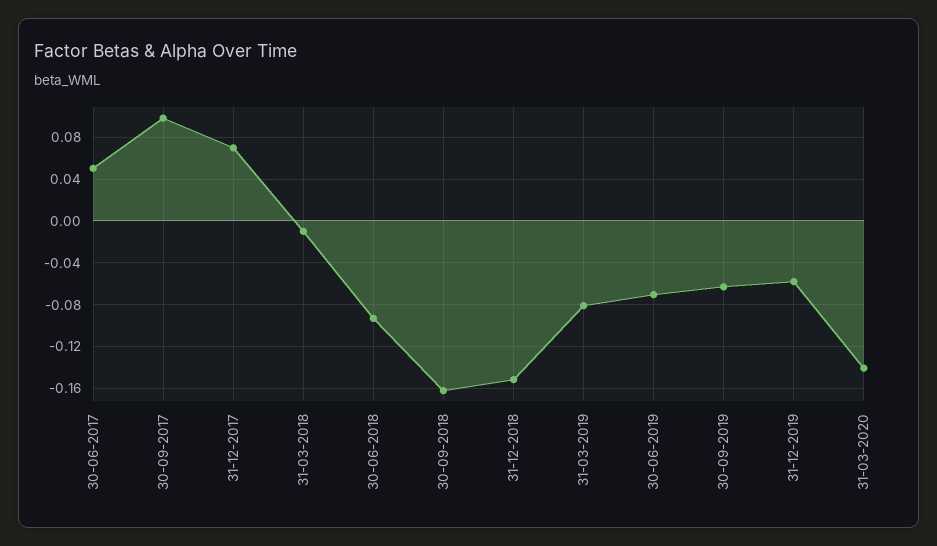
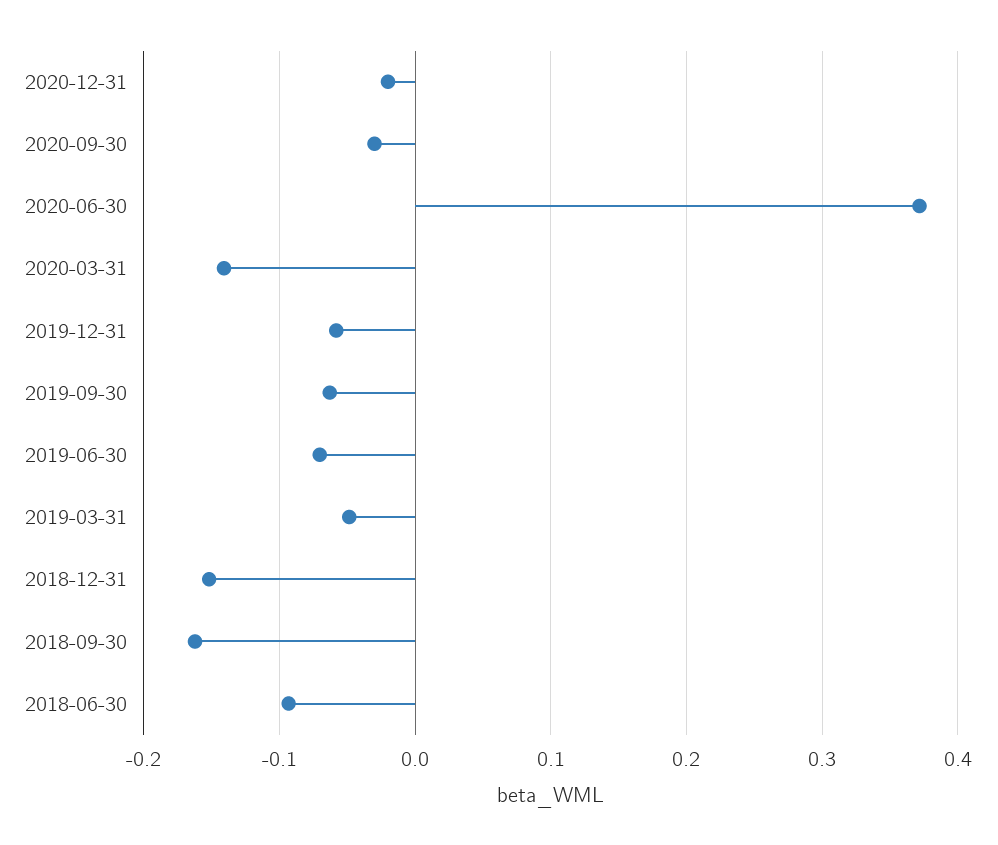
30-06-2017: 0.05 -> none
30-09-2017: 0.1 -> none
31-12-2017: 0.07 -> none
31-03-2018: -0.01 -> none
31-03-2019: -0.08 -> -0.05
2020-12-31: none -> -0.02
2020-09-30: none -> -0.03
2020-06-30: none -> 0.37

